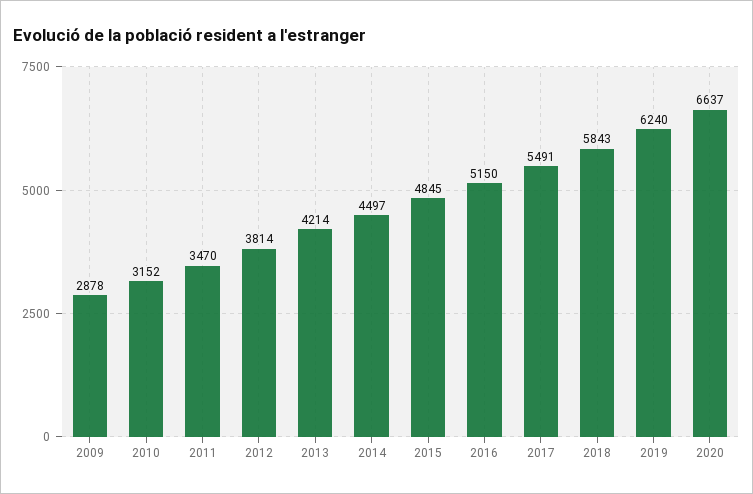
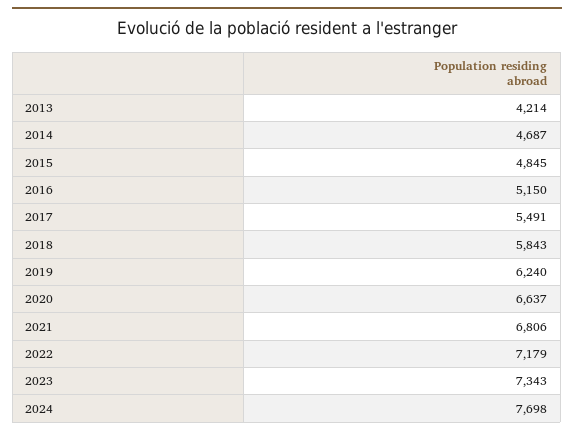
2009: 2878 -> none
2010: 3152 -> none
2011: 3470 -> none
2012: 3814 -> none
2014: 4497 -> 4687
2021: none -> 6806
2022: none -> 7179
2023: none -> 7343
2024: none -> 7698

